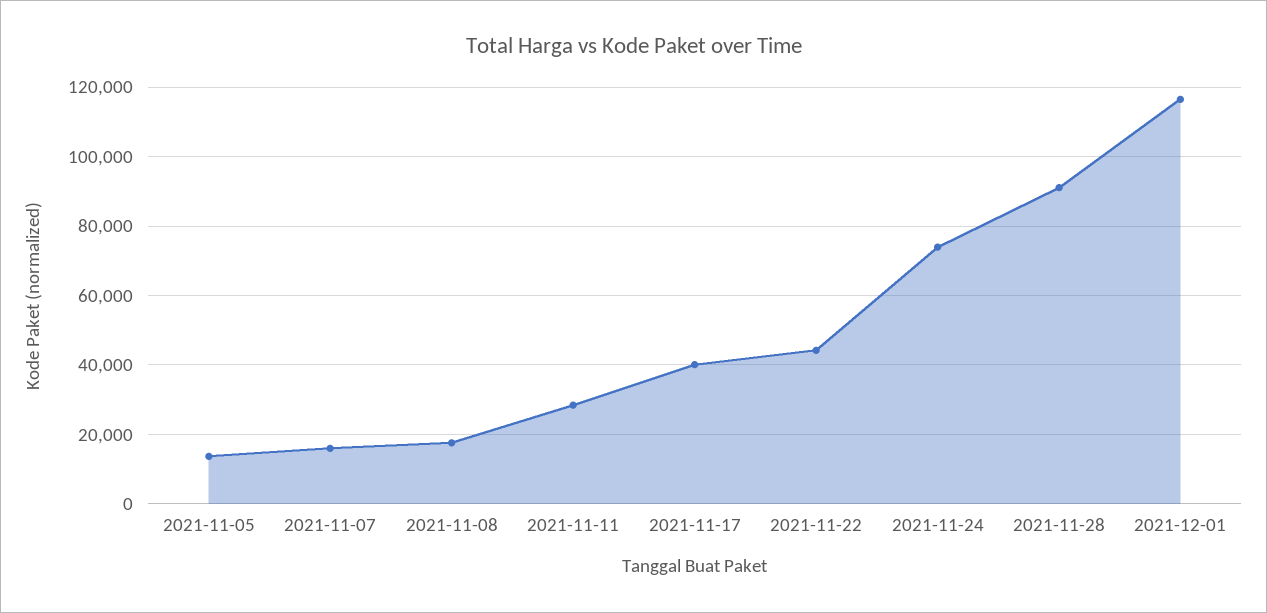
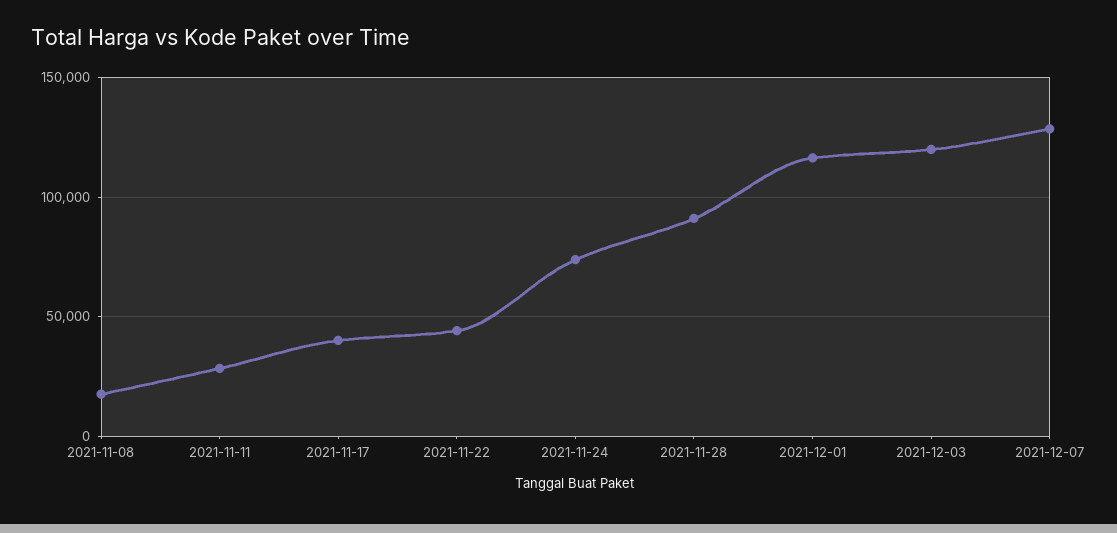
2021-11-05: 14000 -> none
2021-11-07: 16000 -> none
2021-12-03: none -> 120000
2021-12-07: none -> 130000

